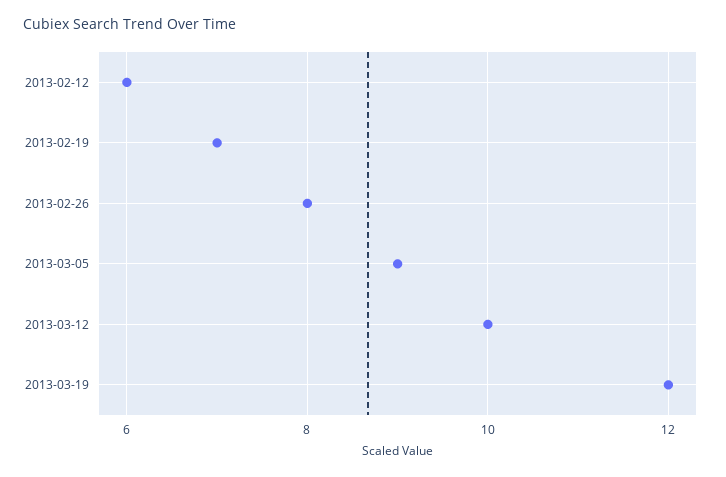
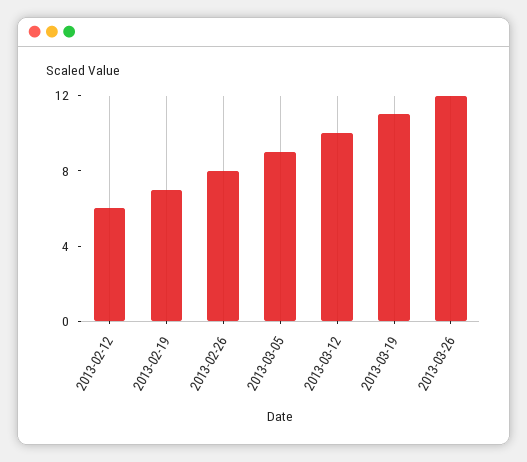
2013-03-19: 12 -> 11
2013-03-26: none -> 12

